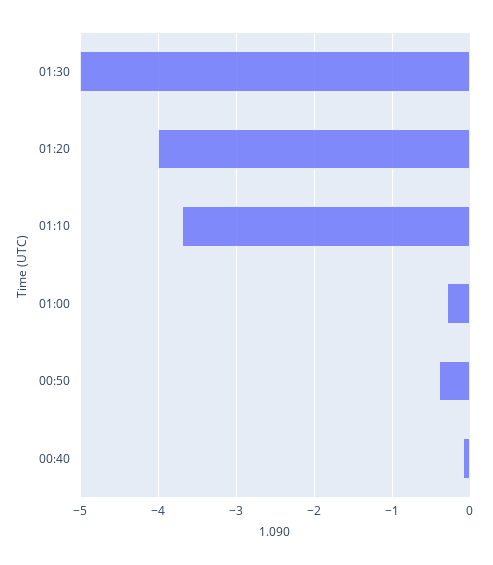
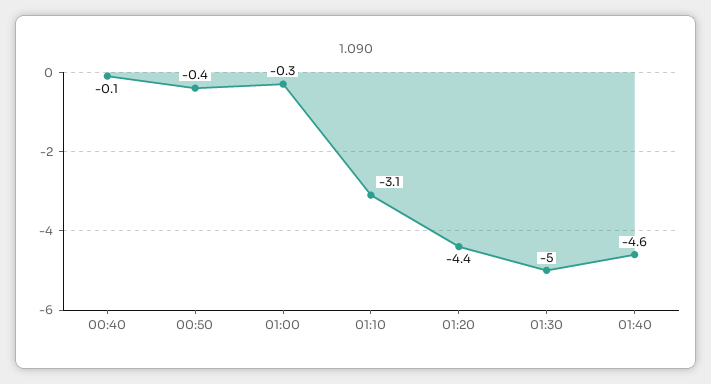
01:20: -4 -> -4.4
01:10: -3.7 -> -3.1
01:40: none -> -4.6

